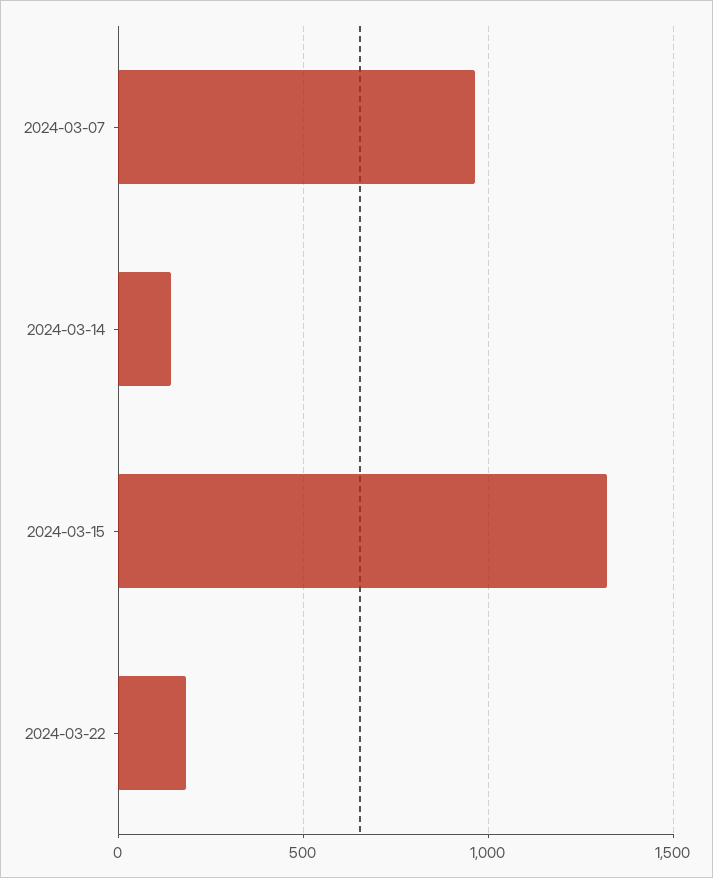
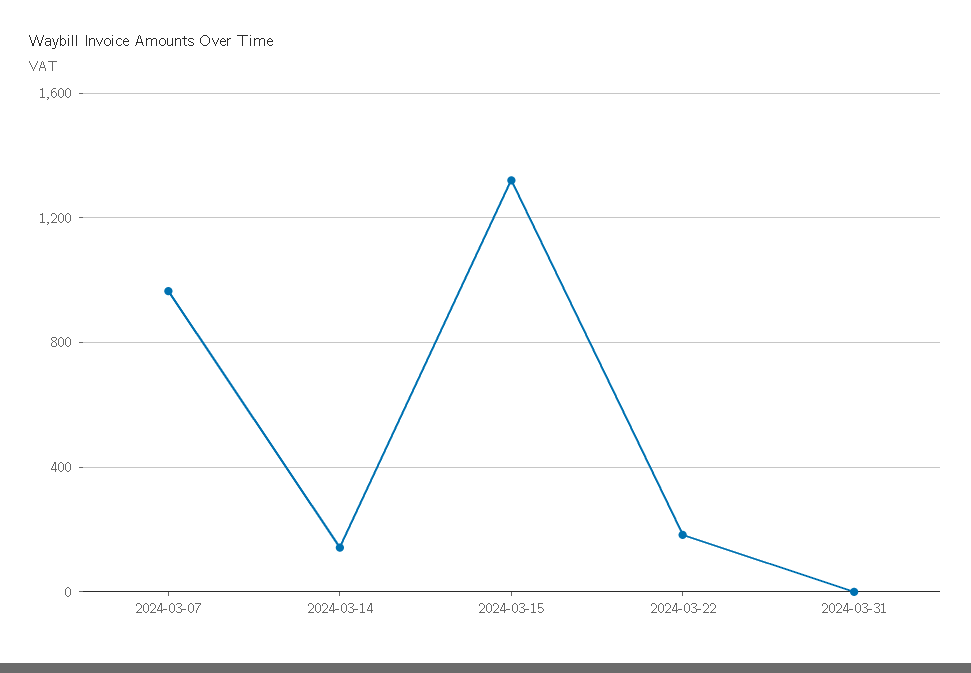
2024-03-31: none -> 0

